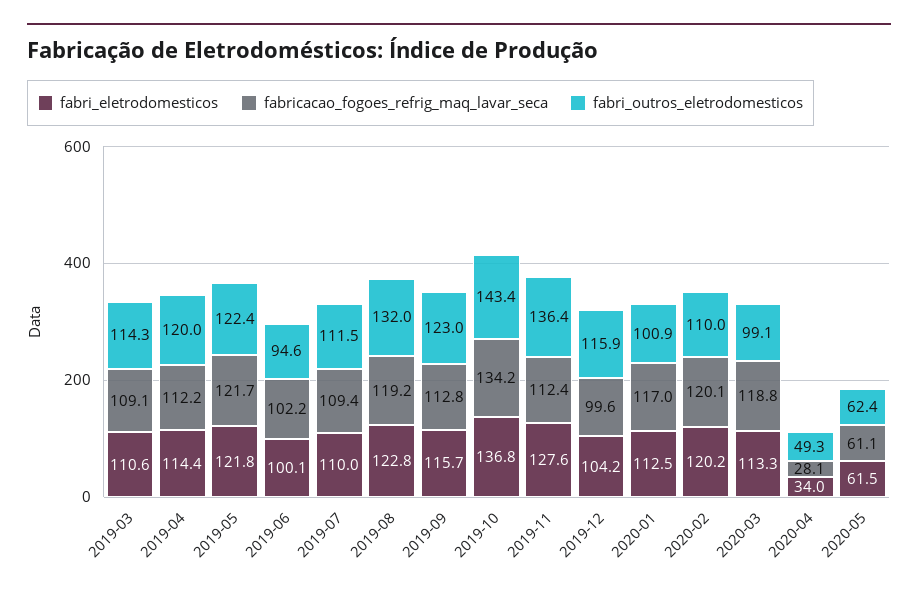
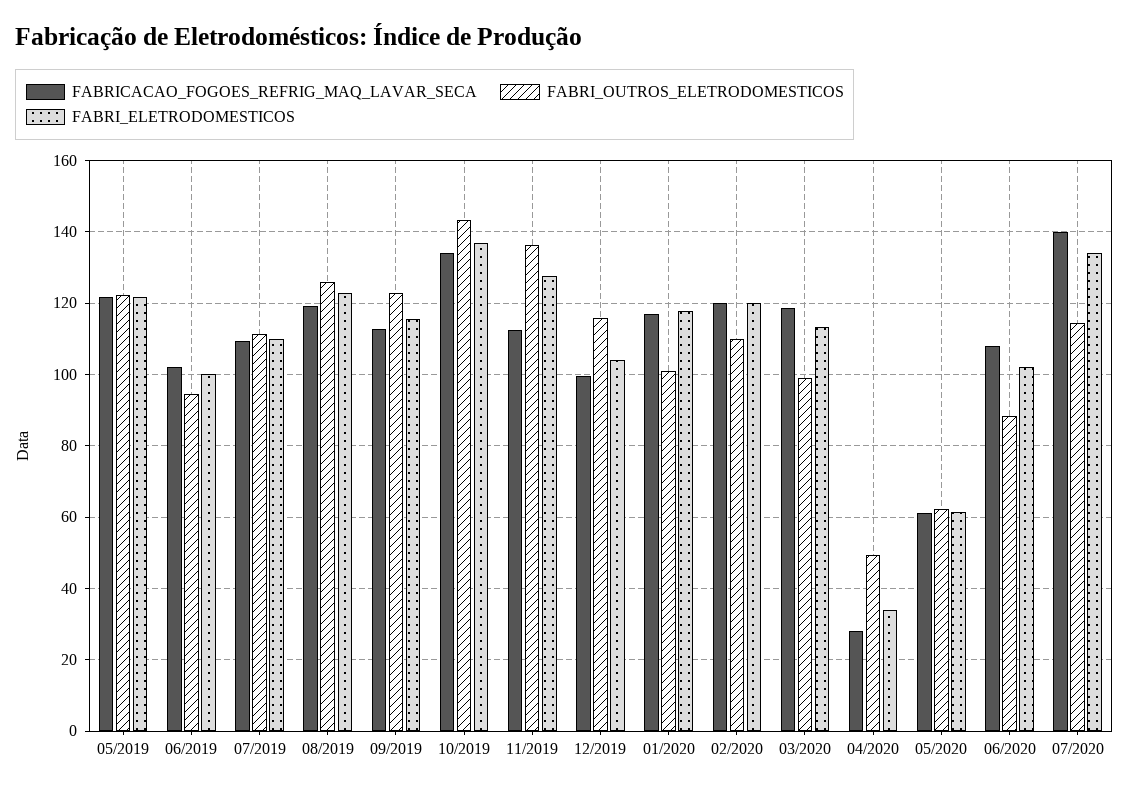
fabri_eletrodomesticos, 2019-03: 110.6 -> none
fabricacao_fogoes_refrig_maq_lavar_seca, 2019-03: 109.1 -> none
fabri_outros_eletrodomesticos, 2019-03: 114.3 -> none
fabri_eletrodomesticos, 2019-04: 114.4 -> none
fabricacao_fogoes_refrig_maq_lavar_seca, 2019-04: 112.2 -> none
fabri_outros_eletrodomesticos, 2019-04: 120 -> none
fabri_outros_eletrodomesticos, 2019-08: 132 -> 126
fabri_eletrodomesticos, 2020-01: 112.5 -> 118
fabricacao_fogoes_refrig_maq_lavar_seca, 06/2020: none -> 108
fabri_outros_eletrodomesticos, 06/2020: none -> 88
fabri_eletrodomesticos, 06/2020: none -> 102
fabricacao_fogoes_refrig_maq_lavar_seca, 07/2020: none -> 140
fabri_outros_eletrodomesticos, 07/2020: none -> 114
fabri_eletrodomesticos, 07/2020: none -> 134

